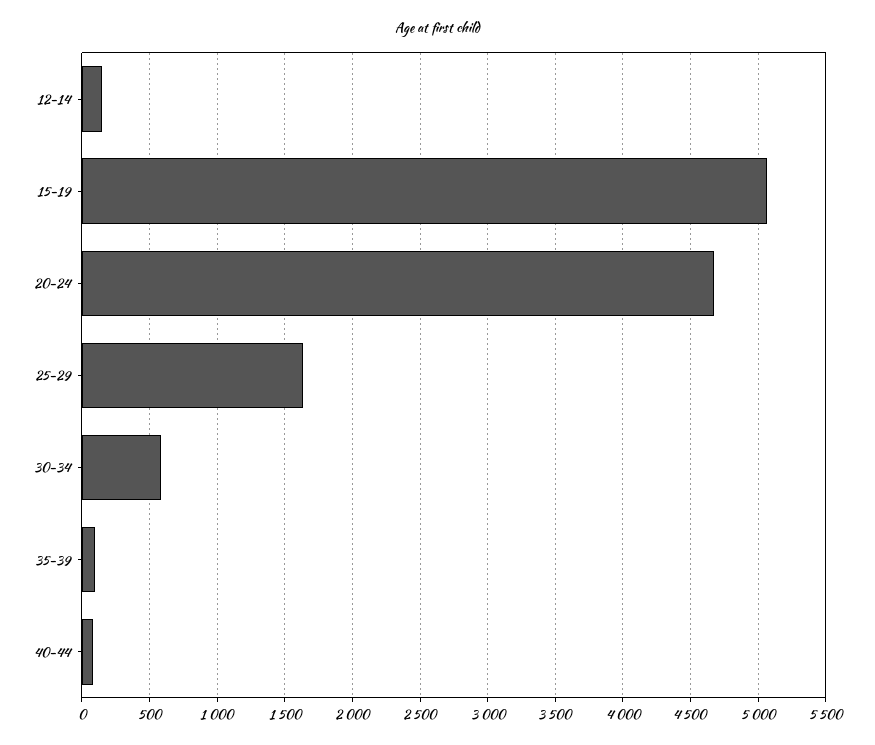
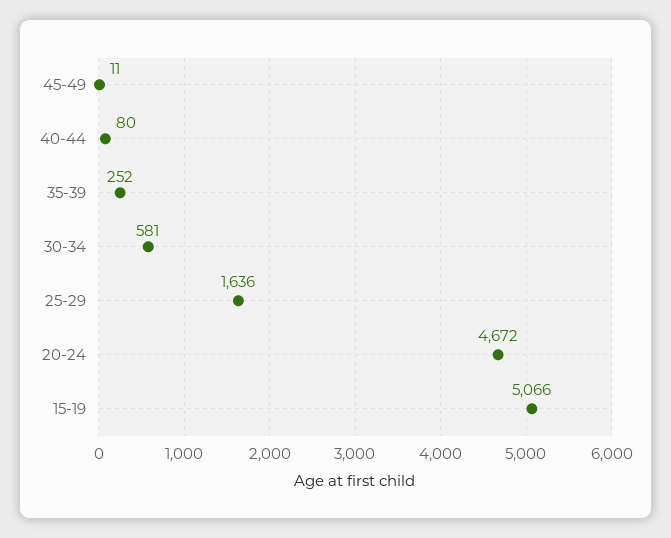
12-14: 150 -> none
35-39: 100 -> 252
45-49: none -> 11

